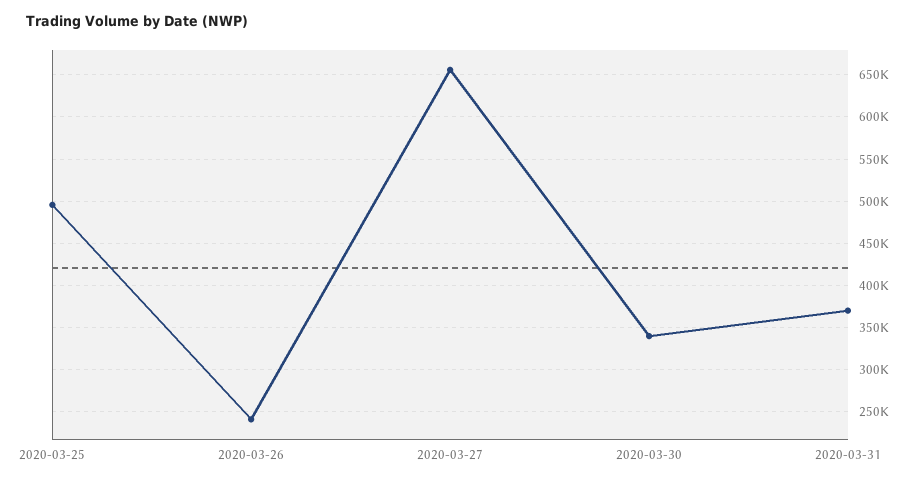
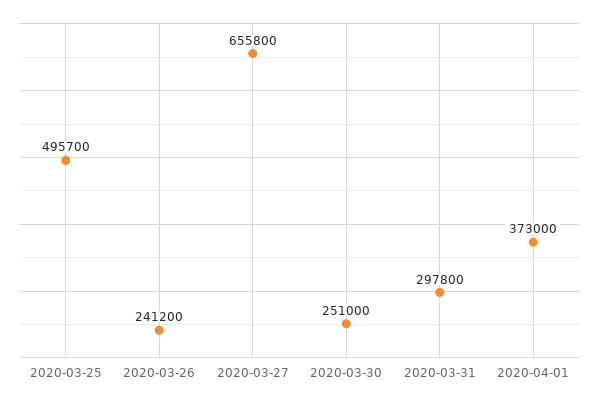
2020-03-30: 340000 -> 251000
2020-03-31: 370000 -> 297800
2020-04-01: none -> 373000

